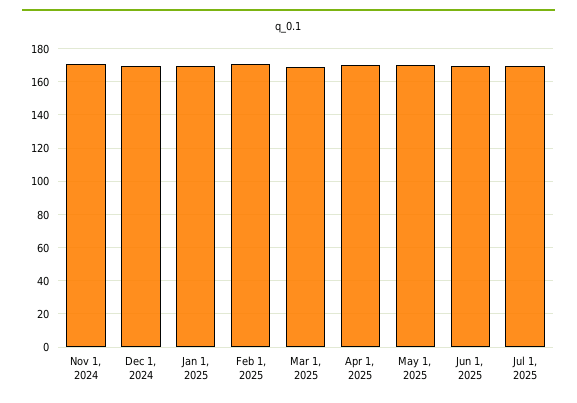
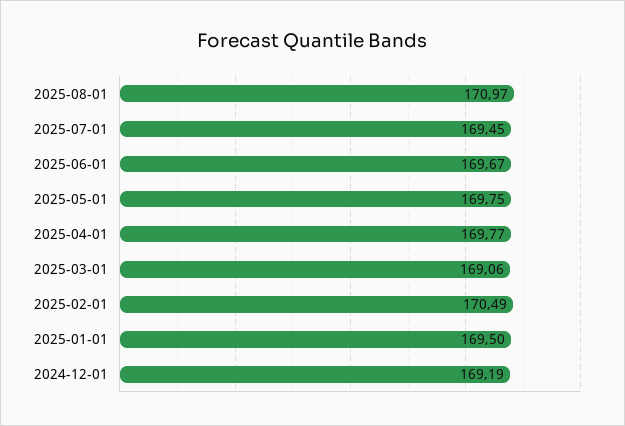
Nov 1, 2024: 170 -> none
2025-08-01: none -> 170.97

